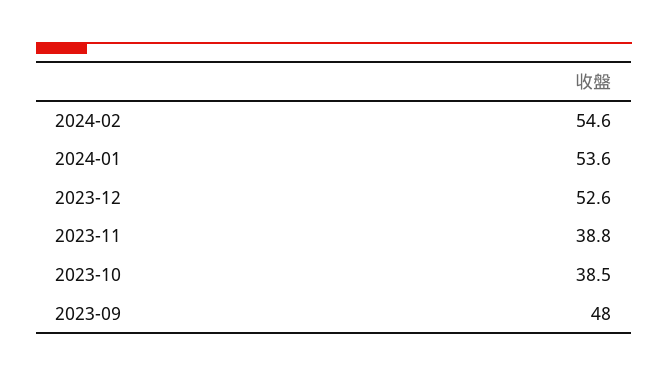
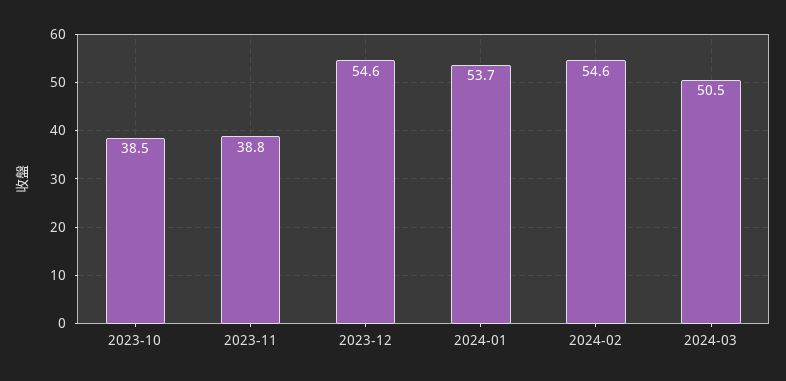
2024-01: 53.6 -> 53.7
2023-12: 52.6 -> 54.6
2023-09: 48 -> none
2024-03: none -> 50.5

